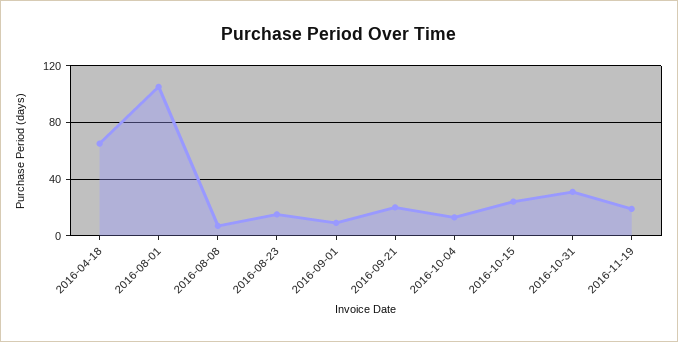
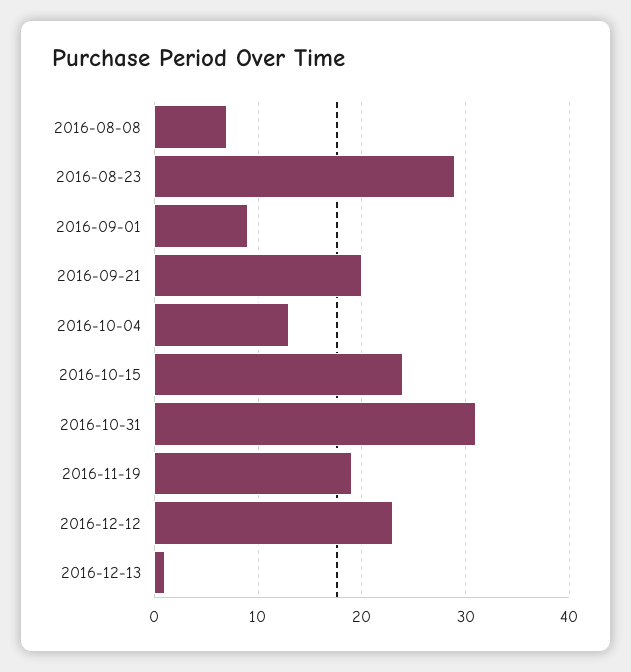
2016-04-18: 65 -> none
2016-08-01: 105 -> none
2016-08-23: 15 -> 29
2016-12-12: none -> 23
2016-12-13: none -> 1

